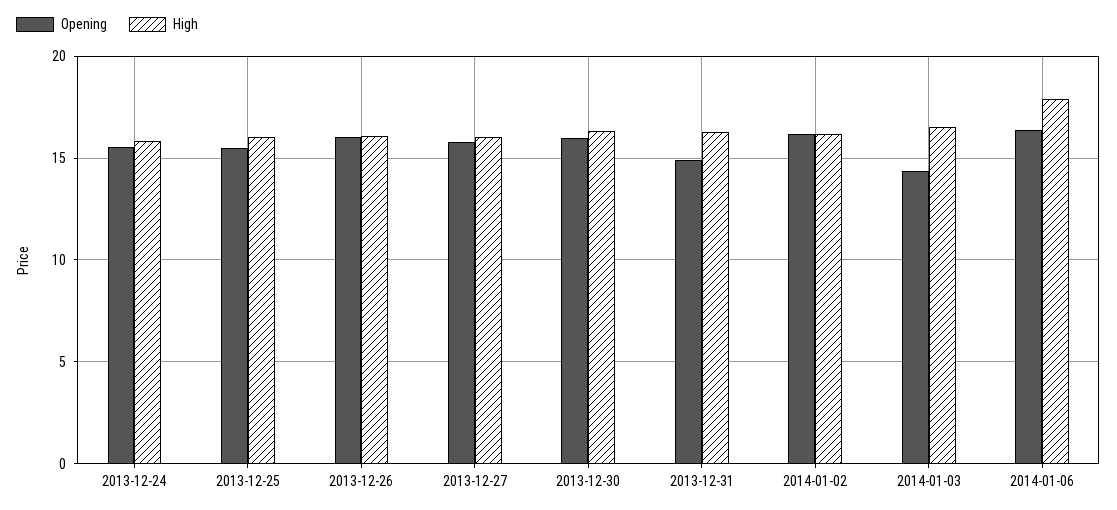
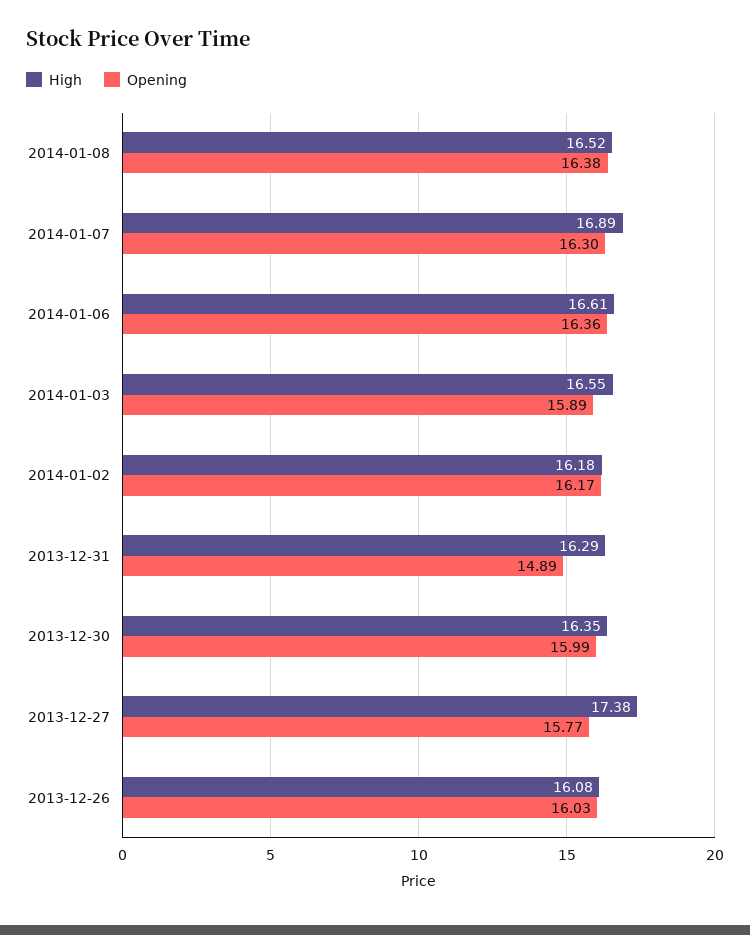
Opening, 2013-12-24: 15.5 -> none
High, 2013-12-24: 16 -> none
Opening, 2013-12-25: 15.5 -> none
High, 2013-12-25: 16 -> none
High, 2013-12-27: 16 -> 17.38
Opening, 2014-01-03: 14.5 -> 15.89
High, 2014-01-06: 18 -> 16.61
High, 2014-01-08: none -> 16.52
Opening, 2014-01-08: none -> 16.38
High, 2014-01-07: none -> 16.89
Opening, 2014-01-07: none -> 16.3

